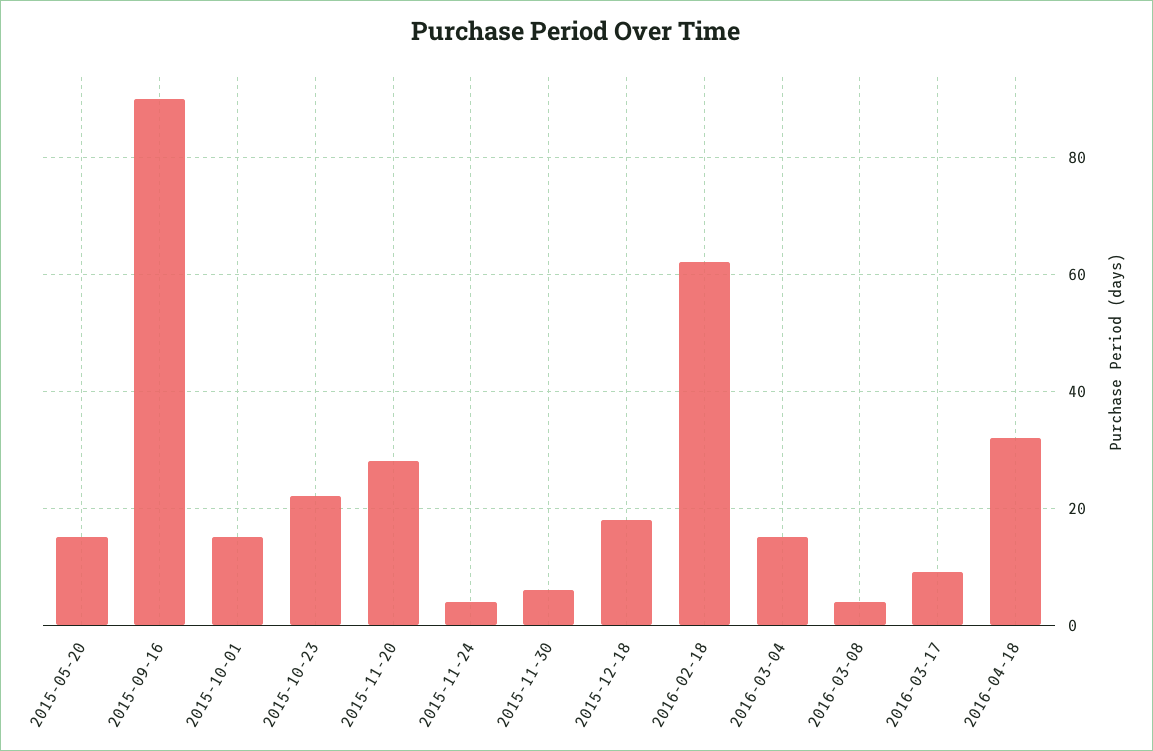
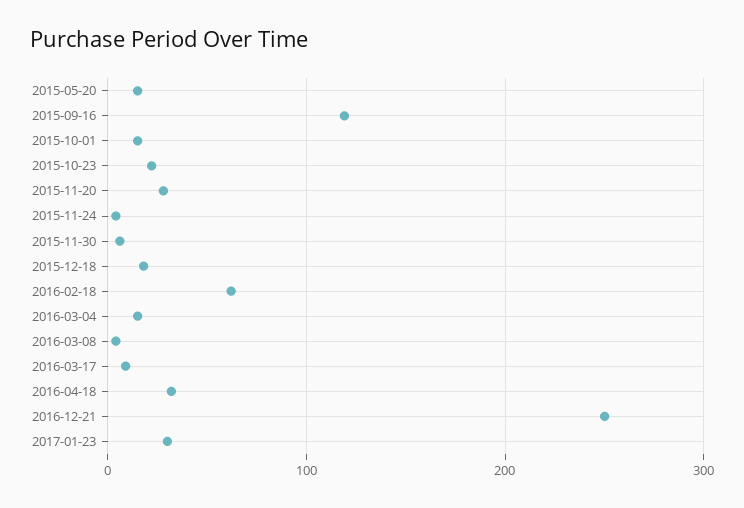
2015-09-16: 90 -> 120
2016-12-21: none -> 250
2017-01-23: none -> 30

